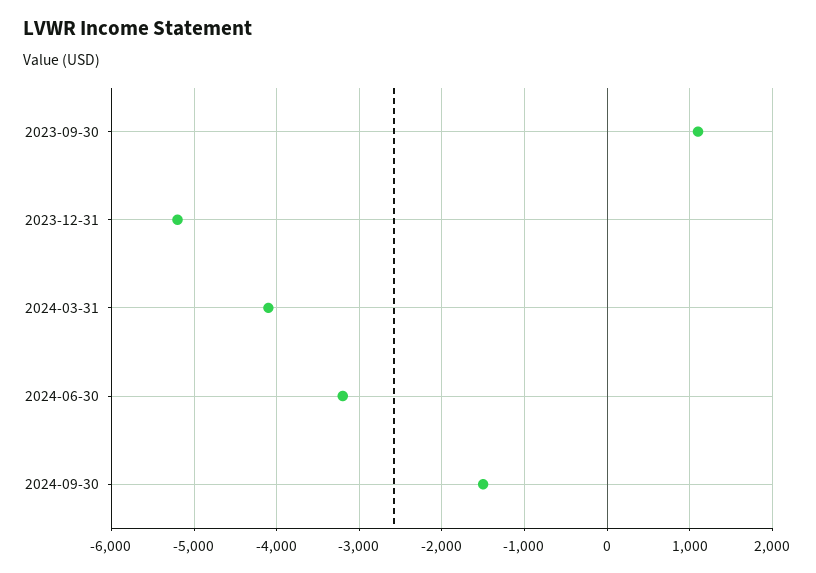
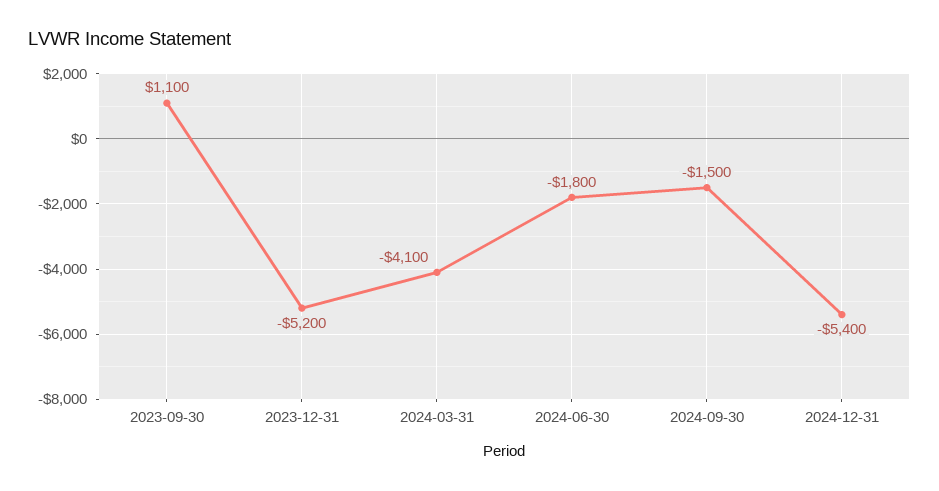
2024-06-30: -3200 -> -1800
2024-12-31: none -> -5400

